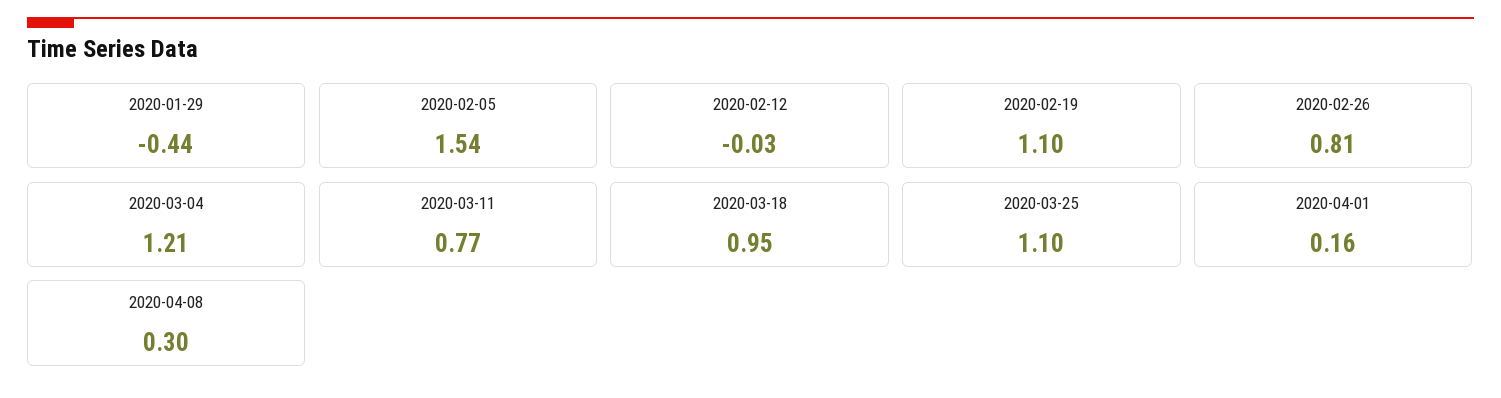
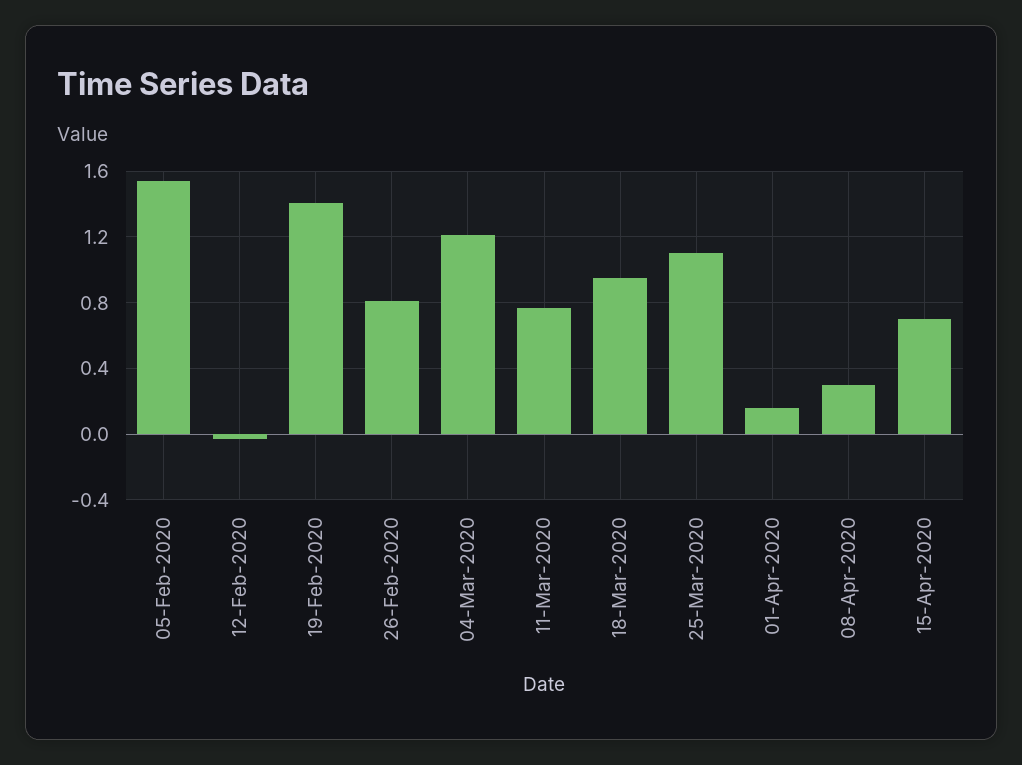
2020-01-29: -0.44 -> none
2020-02-19: 1.1 -> 1.4
15-Apr-2020: none -> 0.7

